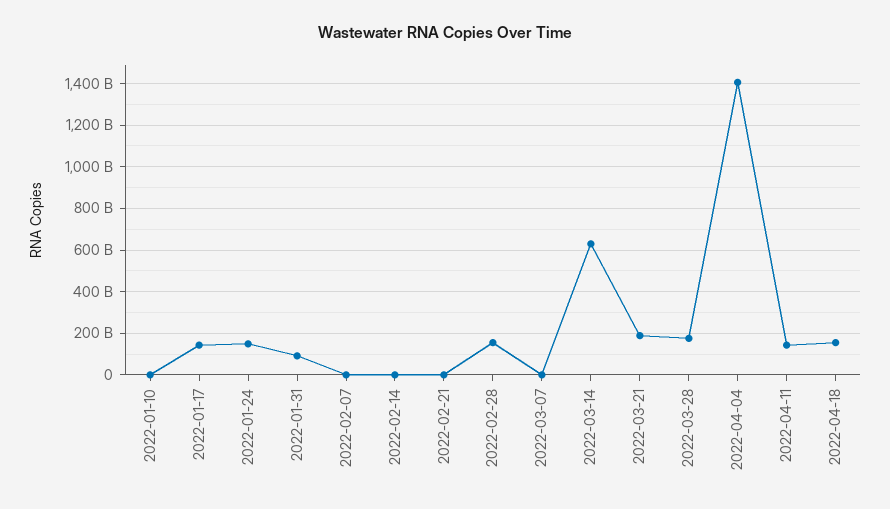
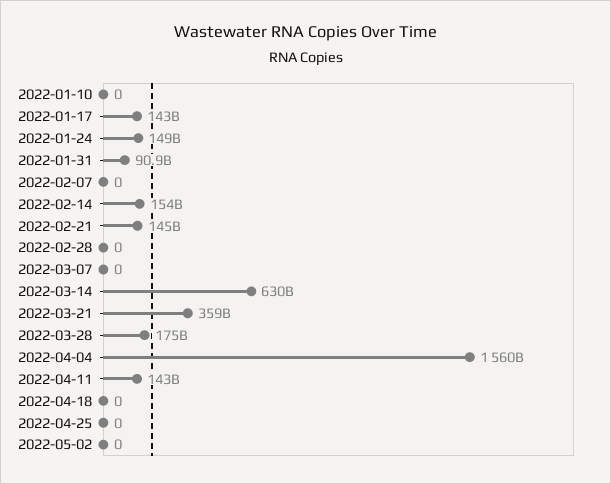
2022-02-14: 0 -> 154000000000
2022-02-21: 0 -> 145000000000
2022-02-28: 150000000000 -> 0
2022-03-21: 200000000000 -> 359000000000
2022-04-04: 1400000000000 -> 1560000000000
2022-04-18: 150000000000 -> 0
2022-04-25: none -> 0
2022-05-02: none -> 0

